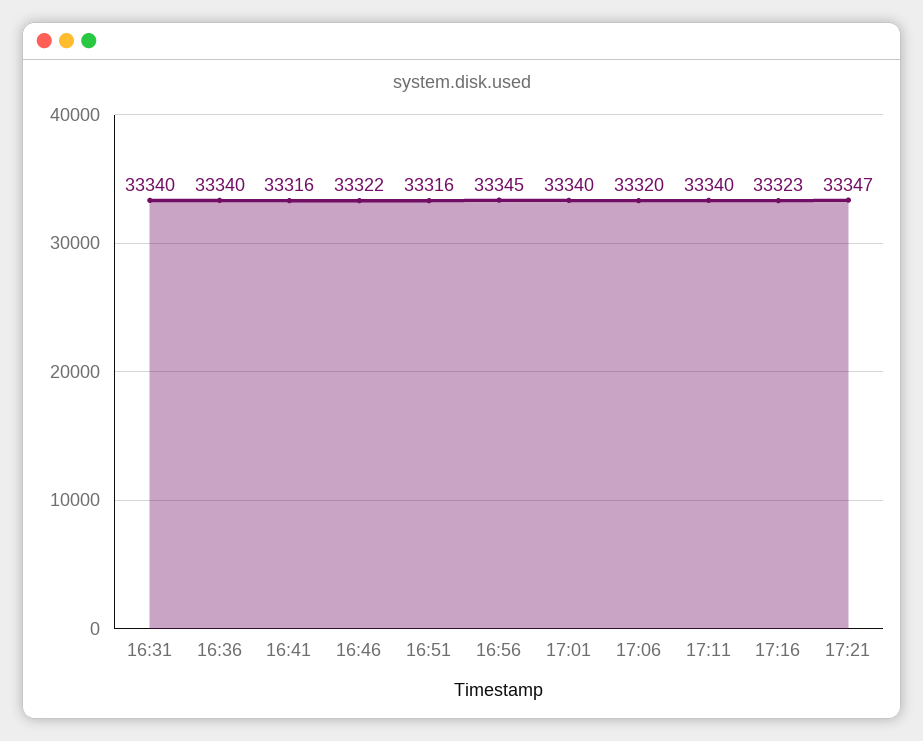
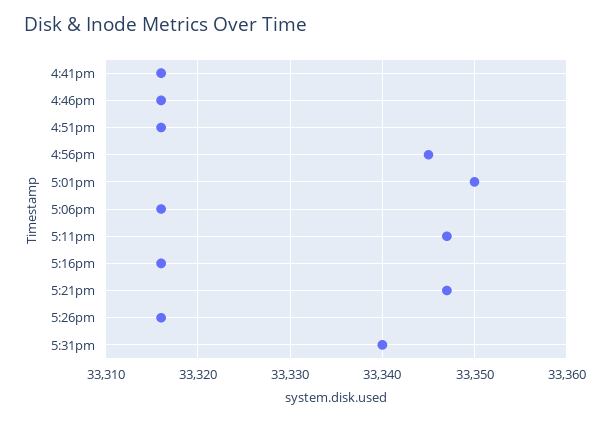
16:31: 33340 -> none
16:36: 33340 -> none
16:46: 33322 -> 33316
17:01: 33340 -> 33350
17:06: 33320 -> 33316
17:11: 33340 -> 33347
17:16: 33323 -> 33316
5:26pm: none -> 33316
5:31pm: none -> 33340

